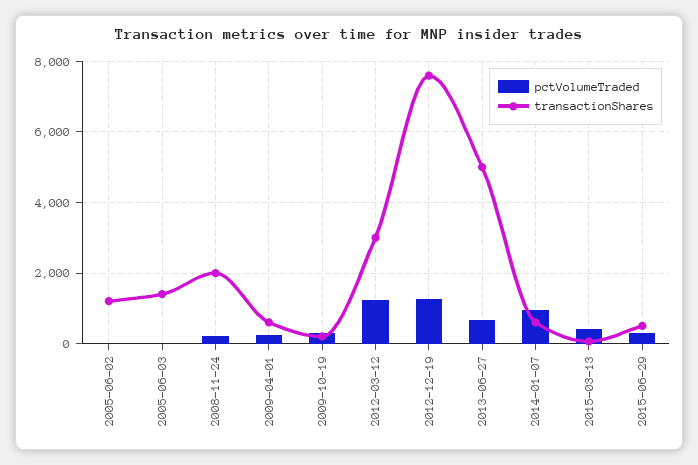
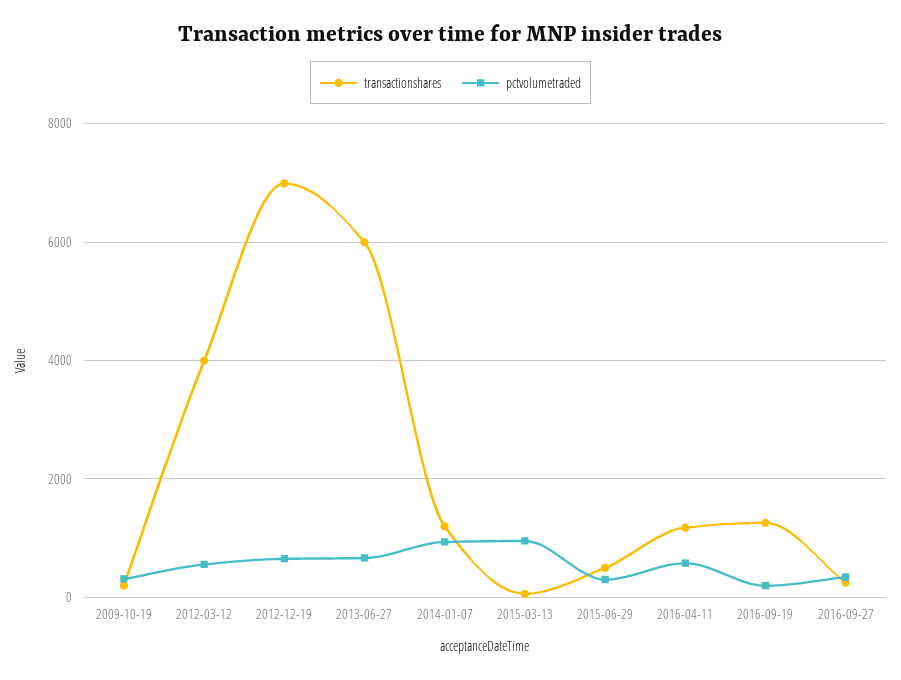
pctVolumeTraded, 2005-06-02: 0 -> none
transactionShares, 2005-06-02: 1200 -> none
pctVolumeTraded, 2005-06-03: 0 -> none
transactionShares, 2005-06-03: 1400 -> none
pctVolumeTraded, 2008-11-24: 200 -> none
transactionShares, 2008-11-24: 2000 -> none
pctVolumeTraded, 2009-04-01: 200 -> none
transactionShares, 2009-04-01: 600 -> none
pctVolumeTraded, 2012-03-12: 1200 -> 600
transactionShares, 2012-03-12: 3000 -> 4000
pctVolumeTraded, 2012-12-19: 1200 -> 600
transactionShares, 2012-12-19: 7600 -> 7000
transactionShares, 2013-06-27: 5000 -> 6000
transactionShares, 2014-01-07: 600 -> 1200
pctVolumeTraded, 2015-03-13: 400 -> 1000
transactionShares, 2016-04-11: none -> 1200
pctVolumeTraded, 2016-04-11: none -> 600
transactionShares, 2016-09-19: none -> 1200
pctVolumeTraded, 2016-09-19: none -> 200
transactionShares, 2016-09-27: none -> 200
pctVolumeTraded, 2016-09-27: none -> 400

